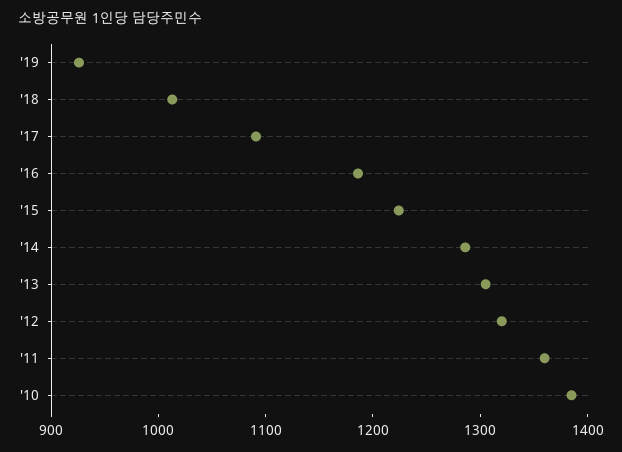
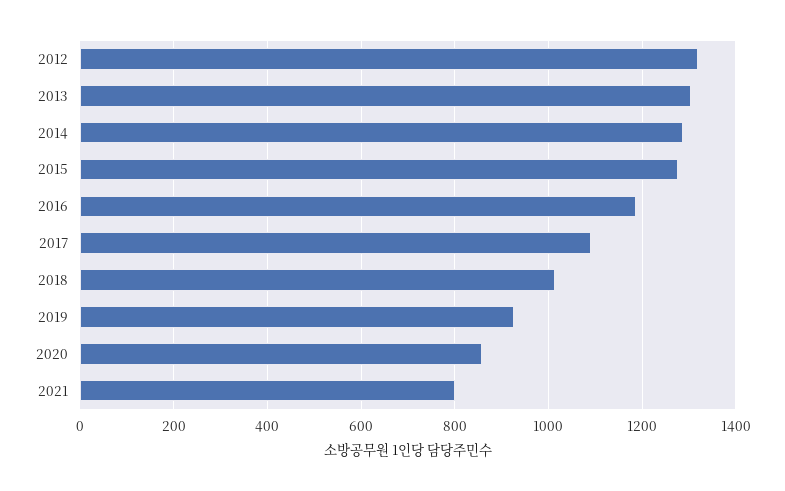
'15: 1220 -> 1280
'11: 1360 -> none
'10: 1380 -> none
2020: none -> 860
2021: none -> 800

